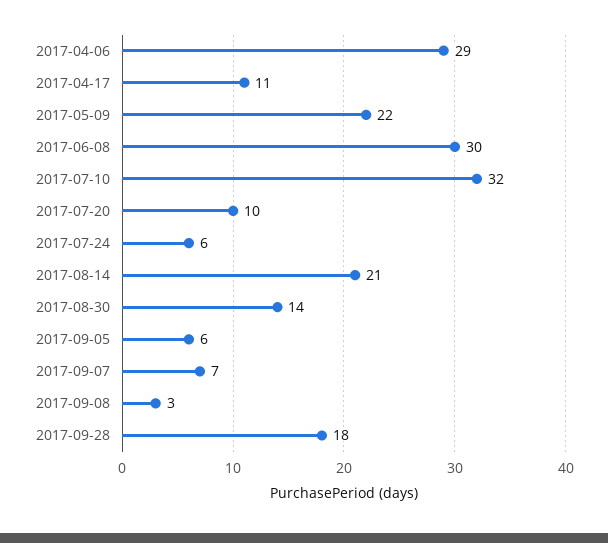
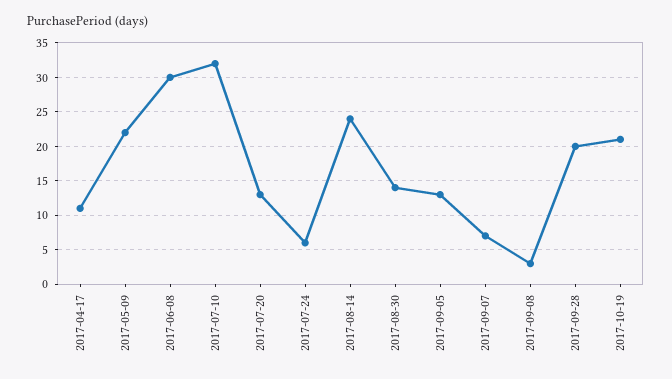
2017-04-06: 29 -> none
2017-07-20: 10 -> 13
2017-08-14: 21 -> 24
2017-09-05: 6 -> 13
2017-09-28: 18 -> 20
2017-10-19: none -> 21

